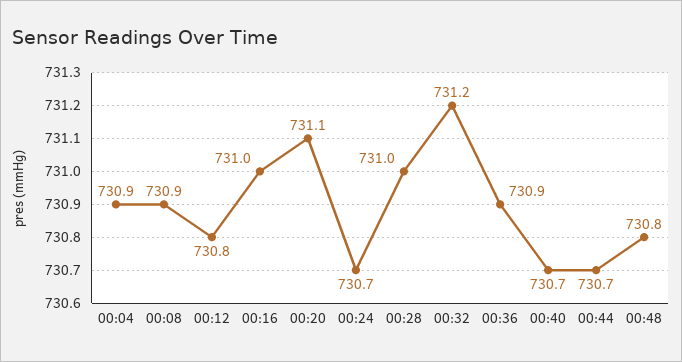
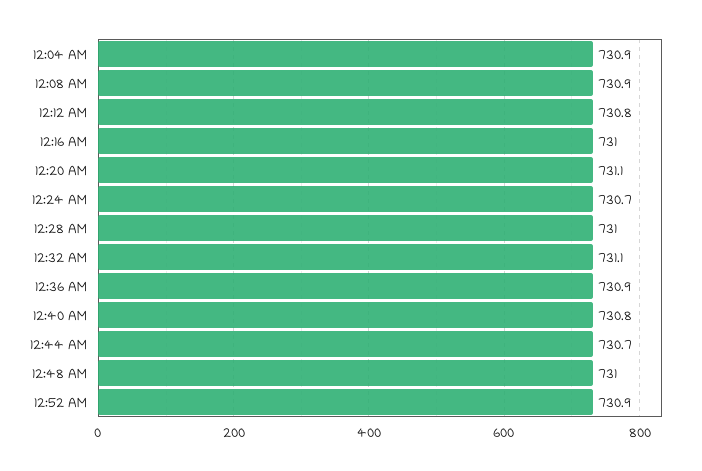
00:32: 731.2 -> 731.1
00:40: 730.7 -> 730.8
00:48: 730.8 -> 731
12:52 AM: none -> 730.9

